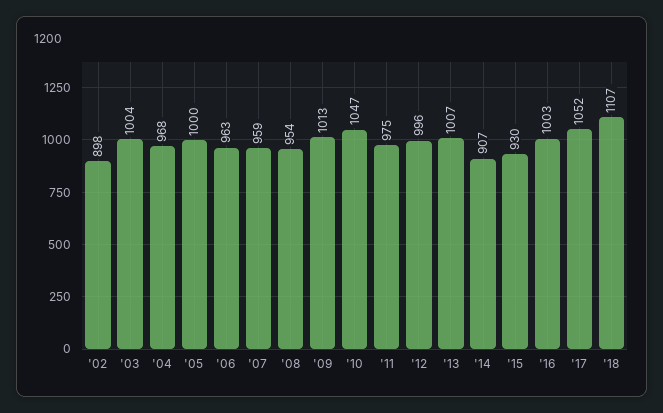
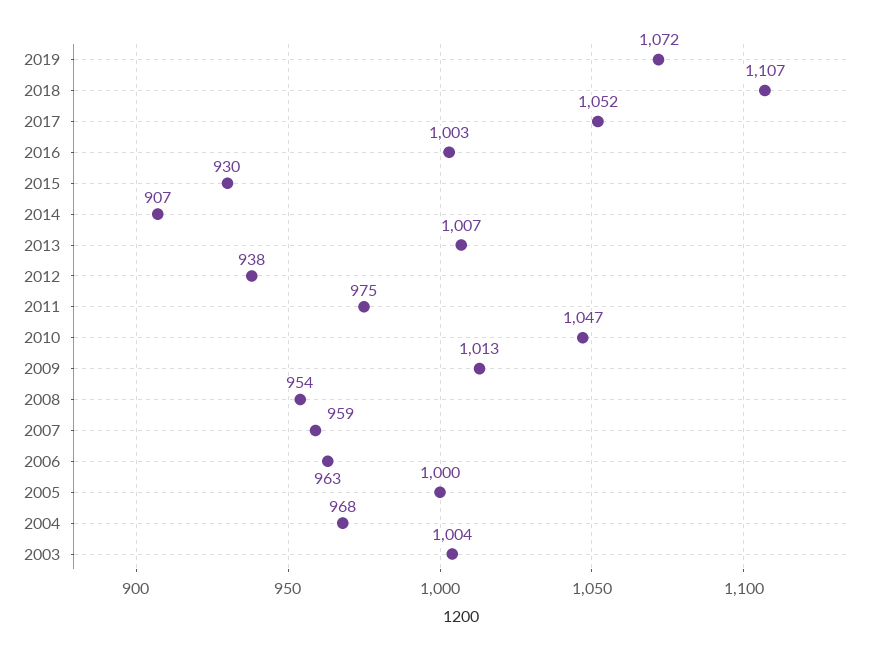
'02: 898 -> none
'12: 996 -> 938
2019: none -> 1072

